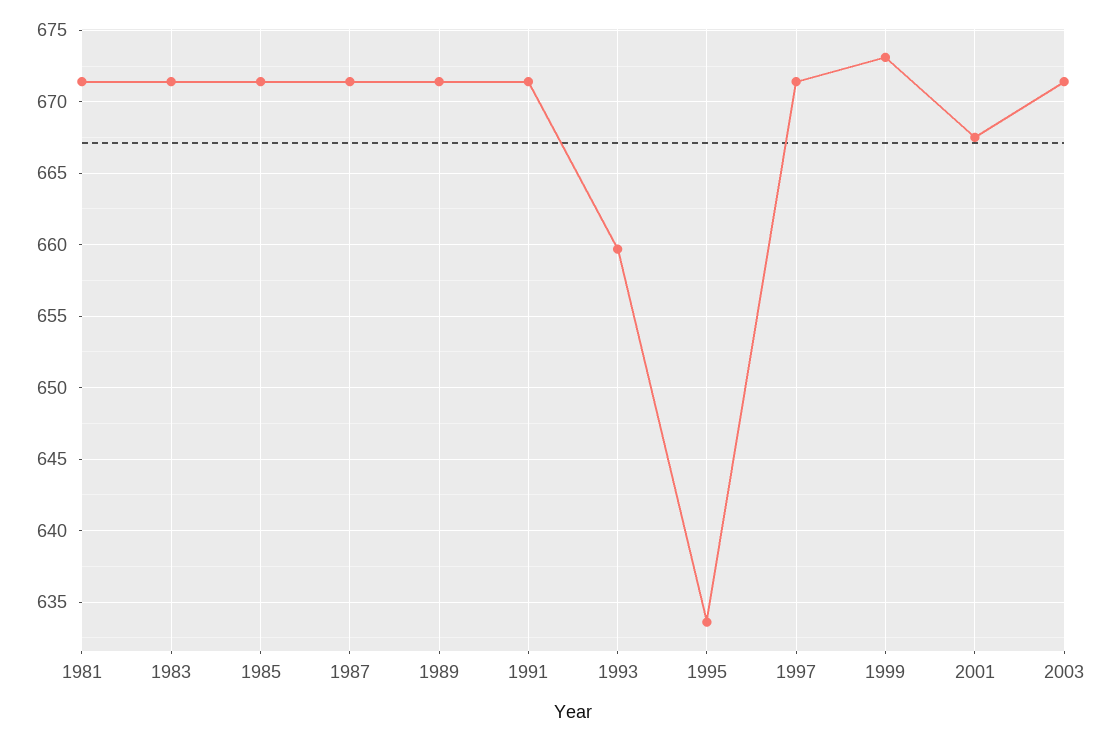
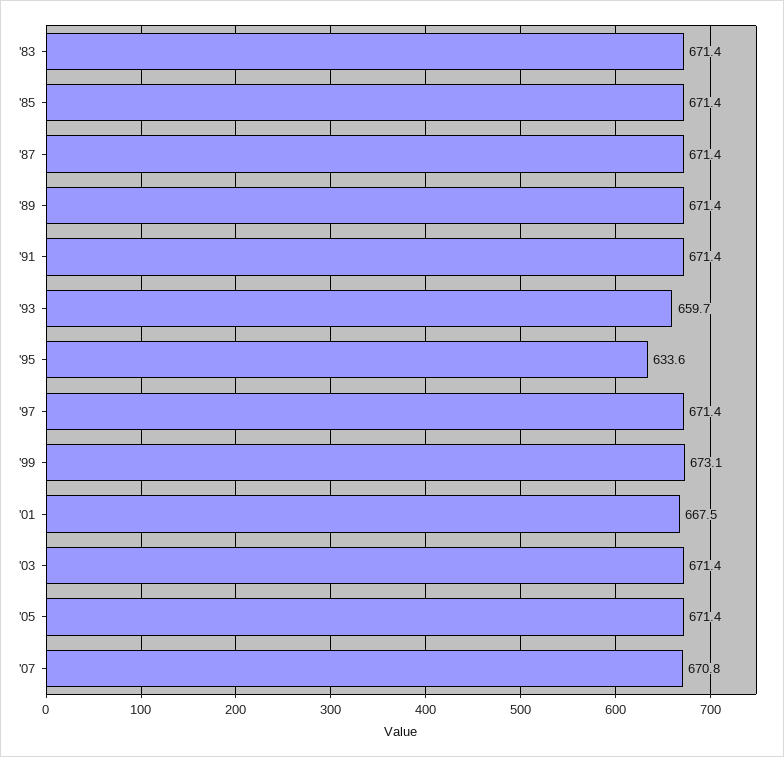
1981: 671.5 -> none
'05: none -> 671.4
'07: none -> 670.8

